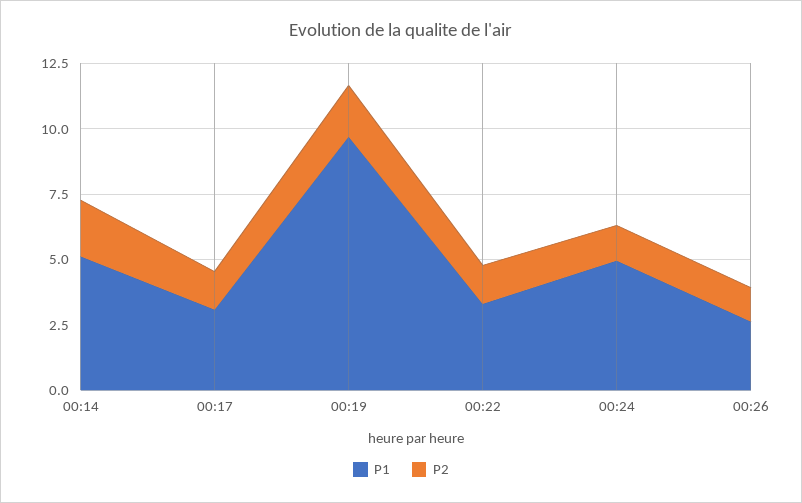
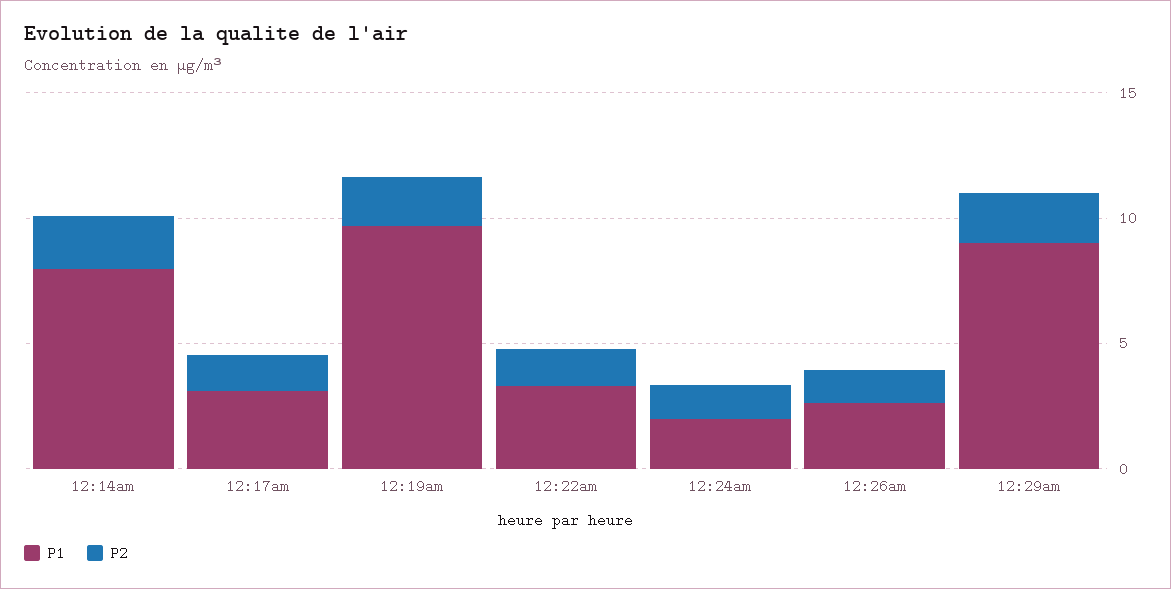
P1, 00:14: 5 -> 8
P1, 00:24: 5 -> 2
P1, 12:29am: none -> 9
P2, 12:29am: none -> 2

